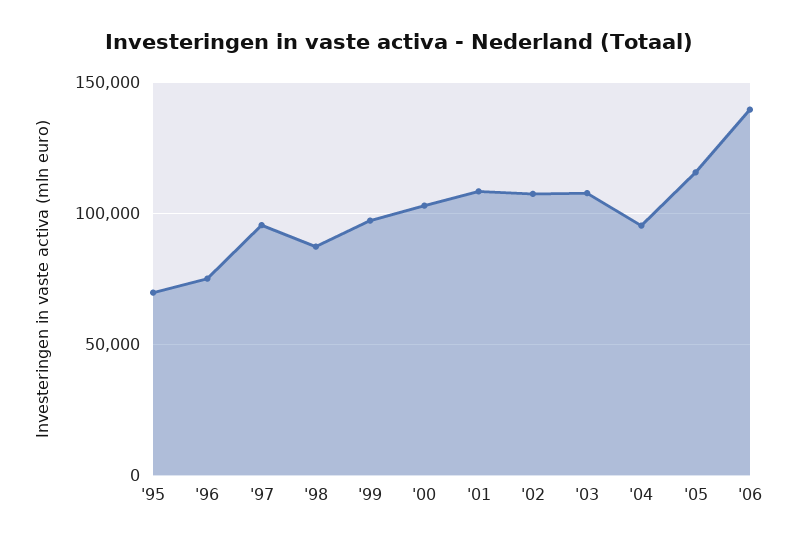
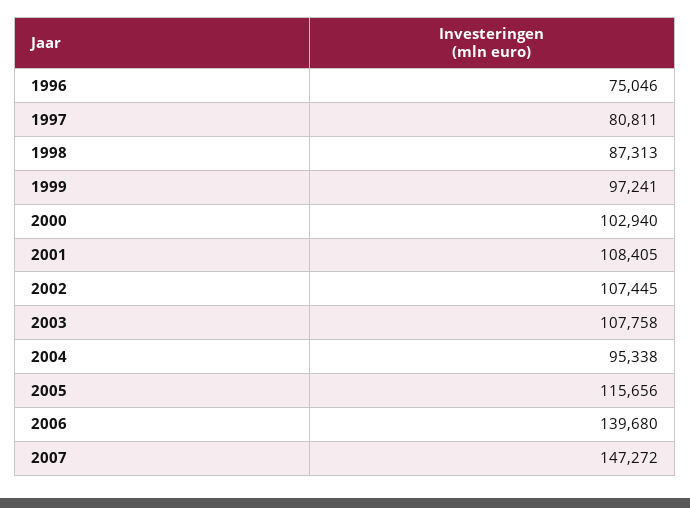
'95: 70000 -> none
'97: 95000 -> 80811
2007: none -> 147272

